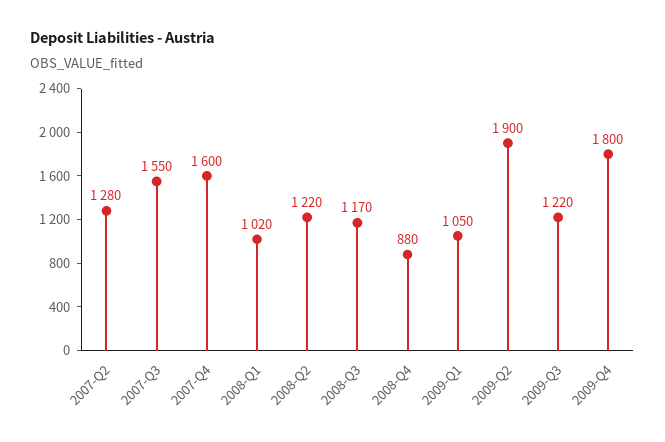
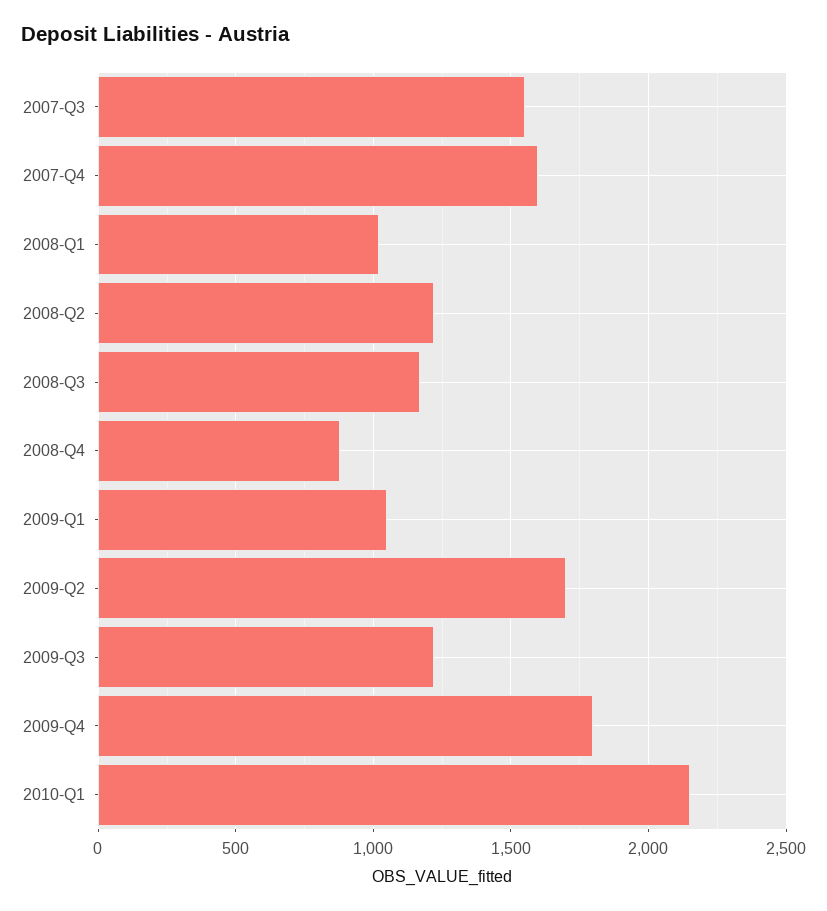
2007-Q2: 1280 -> none
2009-Q2: 1900 -> 1700
2010-Q1: none -> 2150

